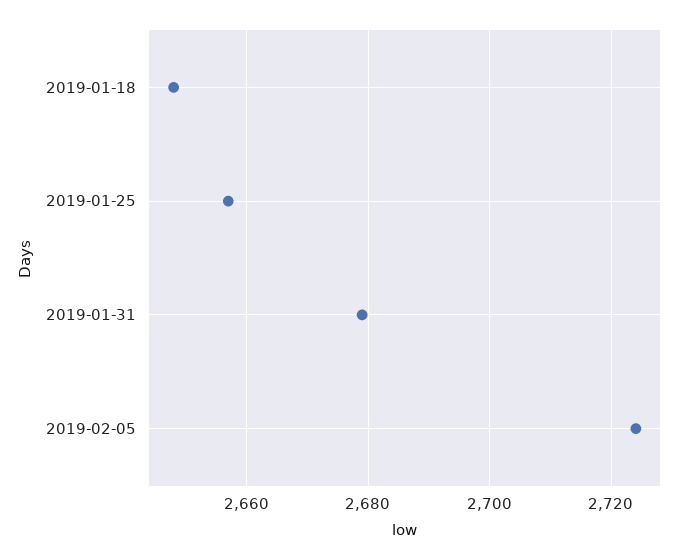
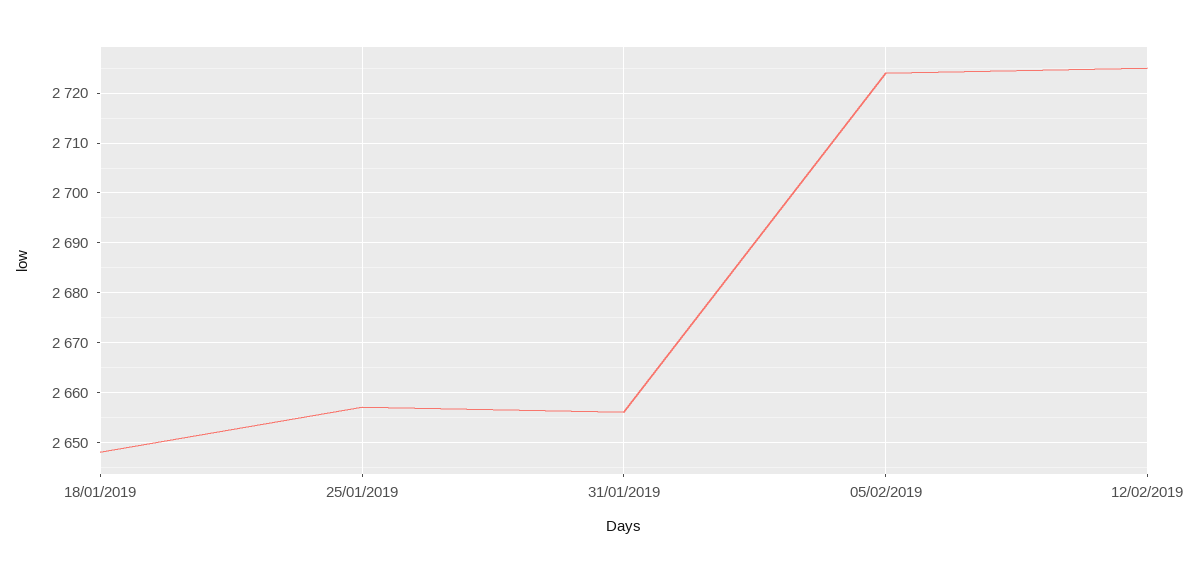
2019-01-31: 2680 -> 2655
12/02/2019: none -> 2725

